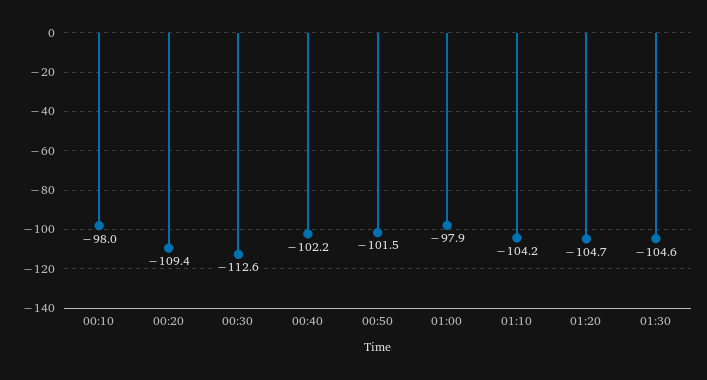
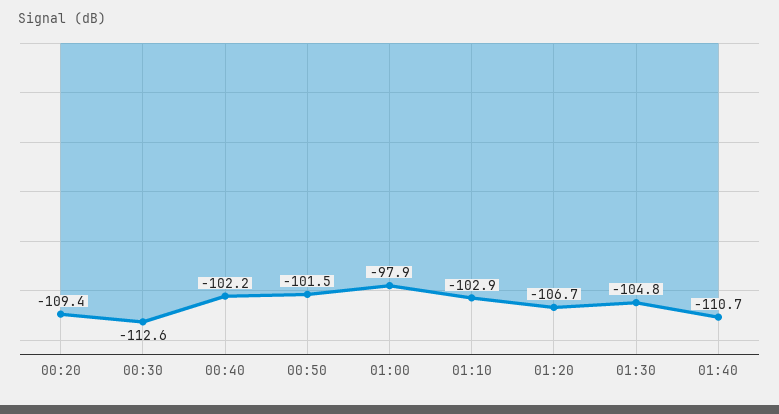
00:10: -98 -> none
01:10: -104.2 -> -102.9
01:20: -104.7 -> -106.7
01:30: -104.6 -> -104.8
01:40: none -> -110.7

